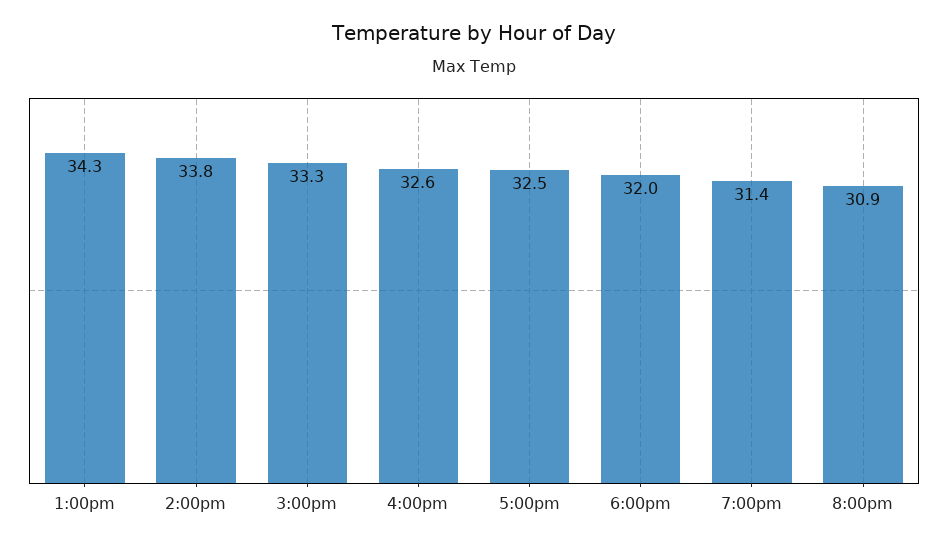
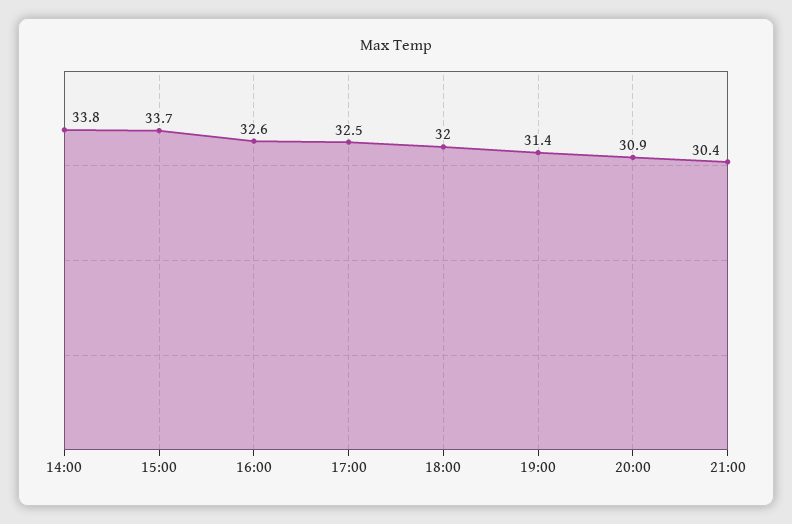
1:00pm: 34.3 -> none
3:00pm: 33.3 -> 33.7
21:00: none -> 30.4

